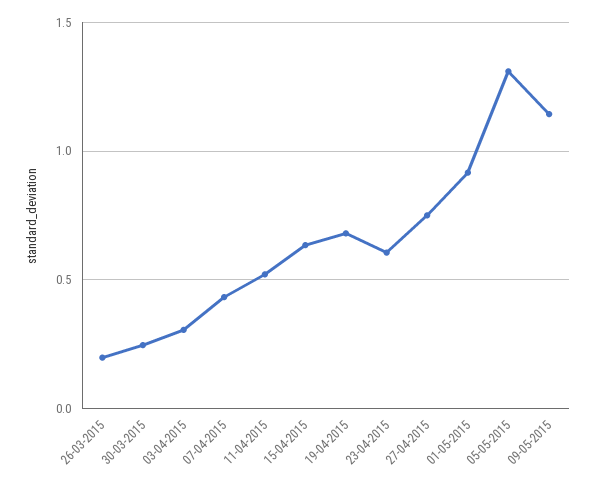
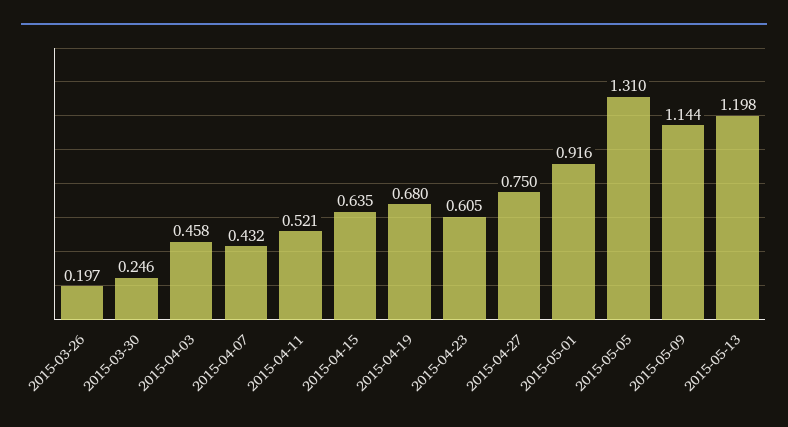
03-04-2015: 0.3 -> 0.458
2015-05-13: none -> 1.198

